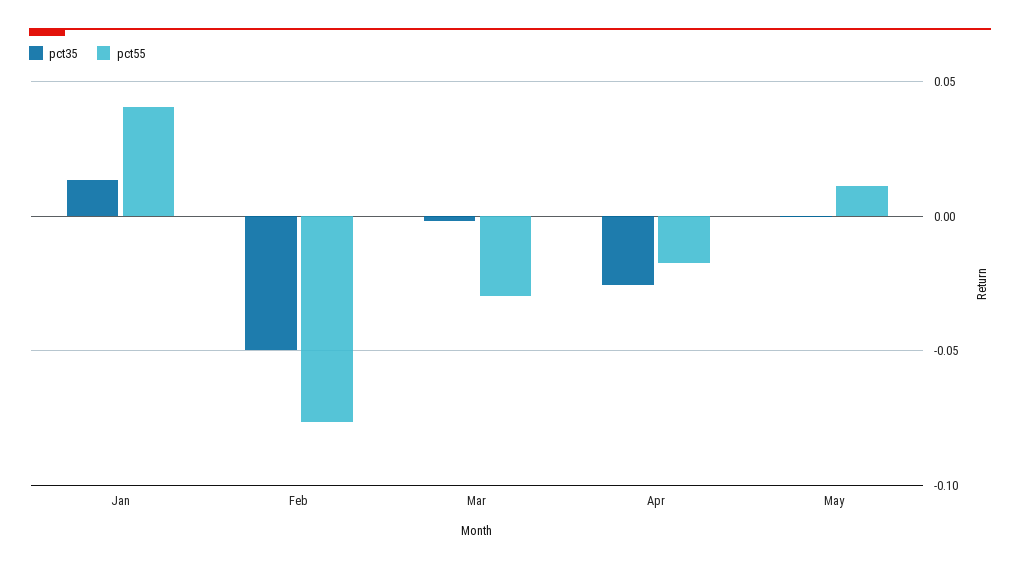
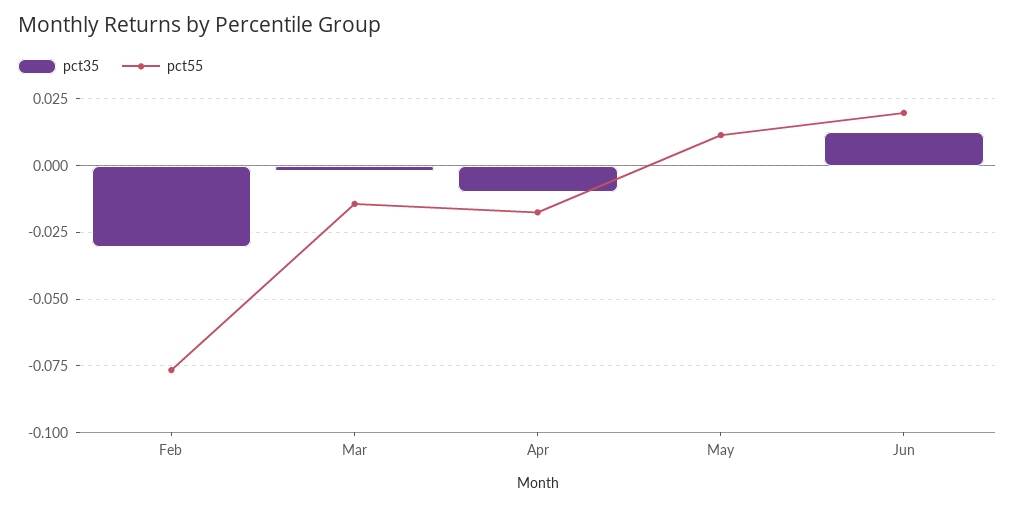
pct35, Jan: 0.015 -> none
pct55, Jan: 0.04 -> none
pct35, Feb: -0.05 -> -0.03
pct55, Mar: -0.03 -> -0.015
pct35, Apr: -0.025 -> -0.01
pct35, Jun: none -> 0.0125
pct55, Jun: none -> 0.02

